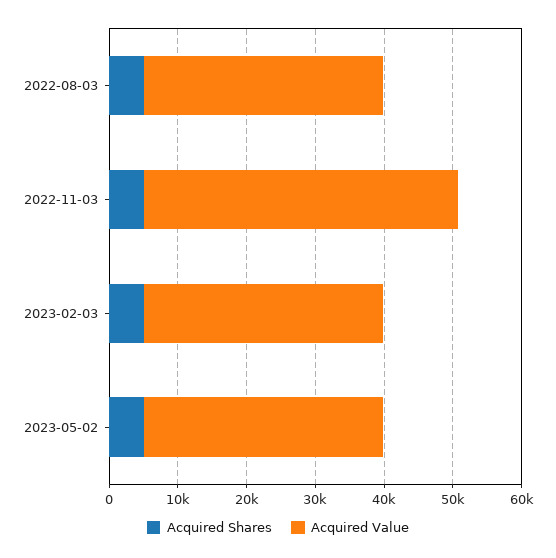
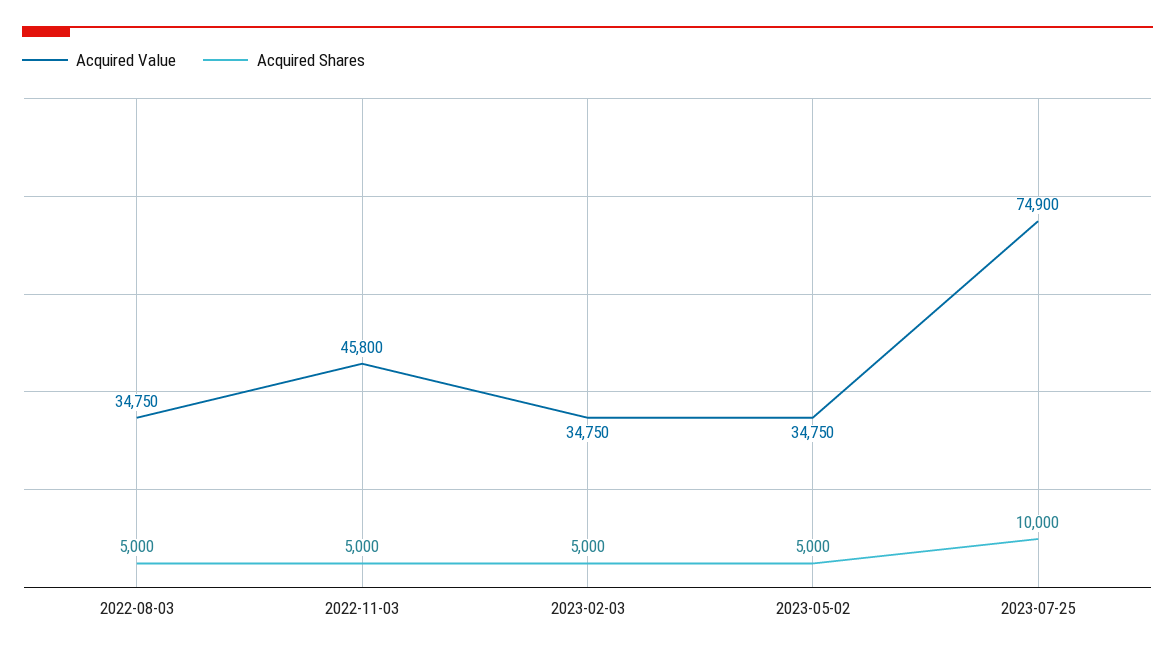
Acquired Value, 2023-07-25: none -> 74900
Acquired Shares, 2023-07-25: none -> 10000

